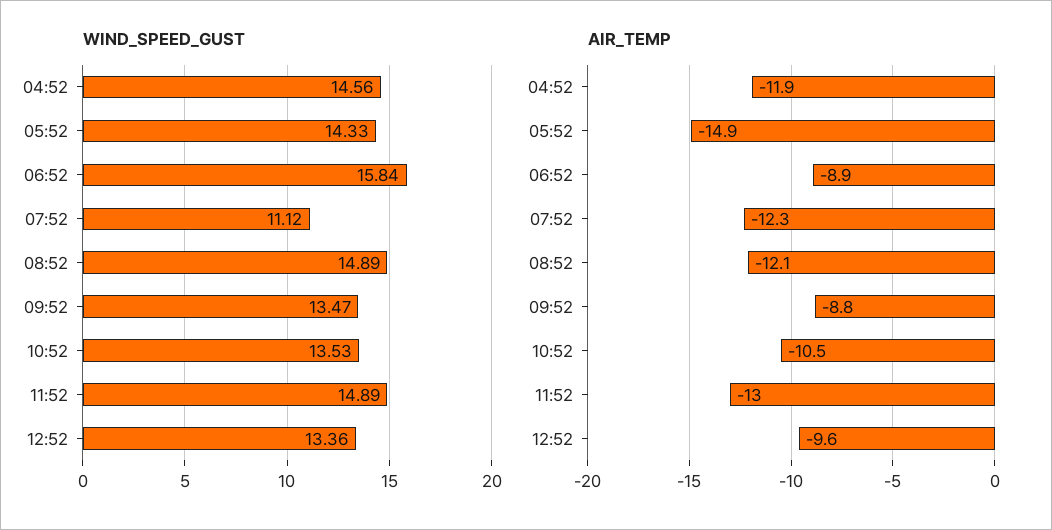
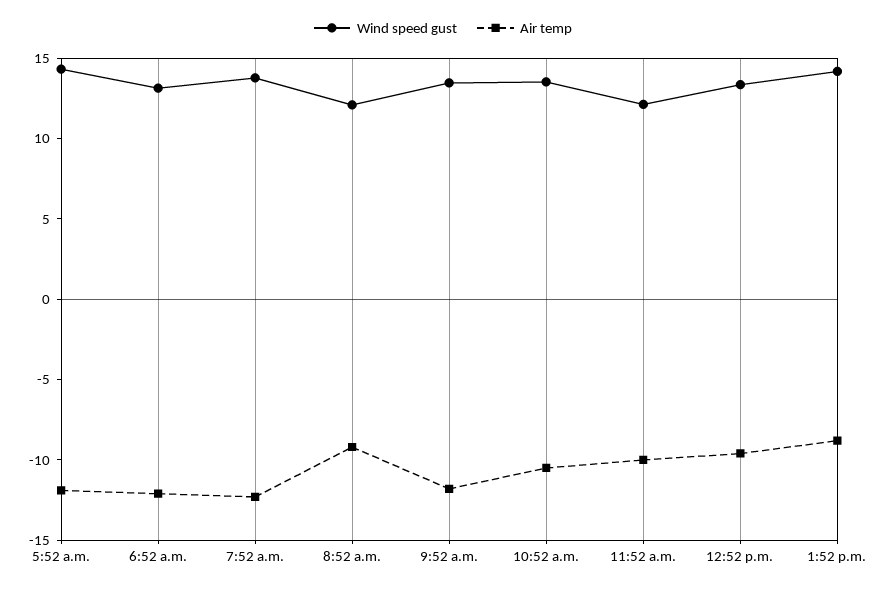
WIND_SPEED_GUST, 04:52: 14.56 -> none
WIND_SPEED_GUST, 06:52: 15.84 -> 13
WIND_SPEED_GUST, 07:52: 11.12 -> 14
WIND_SPEED_GUST, 08:52: 14.89 -> 12
WIND_SPEED_GUST, 11:52: 14.89 -> 12
AIR_TEMP, 04:52: -11.9 -> none
AIR_TEMP, 05:52: -14.9 -> -12
AIR_TEMP, 06:52: -8.9 -> -12
AIR_TEMP, 08:52: -12.1 -> -9
AIR_TEMP, 09:52: -8.8 -> -12
AIR_TEMP, 11:52: -13 -> -10
WIND_SPEED_GUST, 1:52 p.m.: none -> 14
AIR_TEMP, 1:52 p.m.: none -> -9

